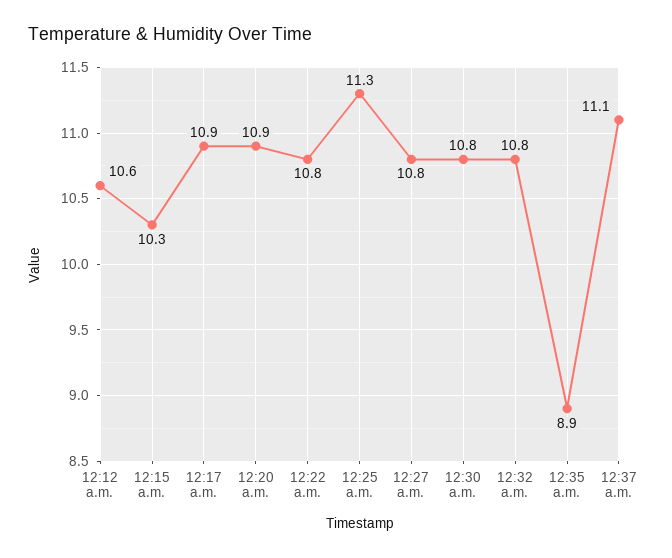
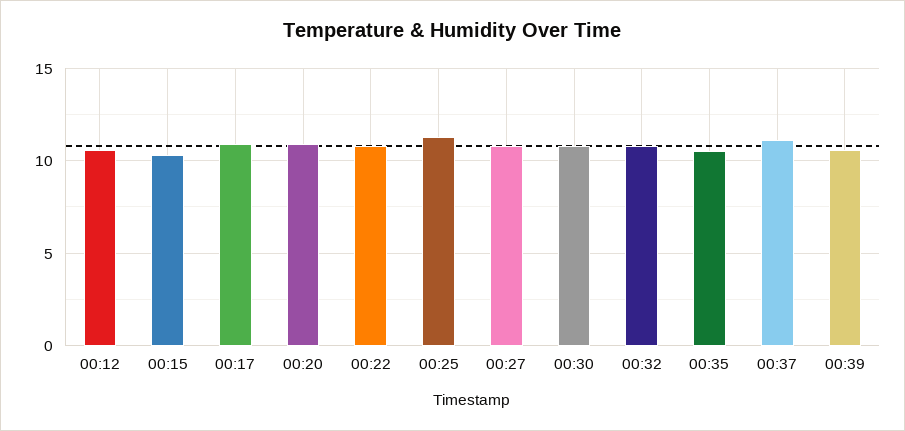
12:35 a.m.: 8.9 -> 10.5
00:39: none -> 10.5

